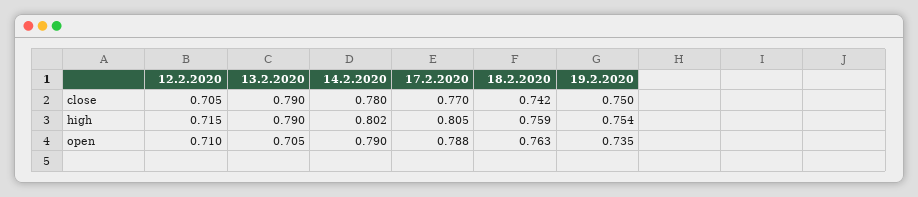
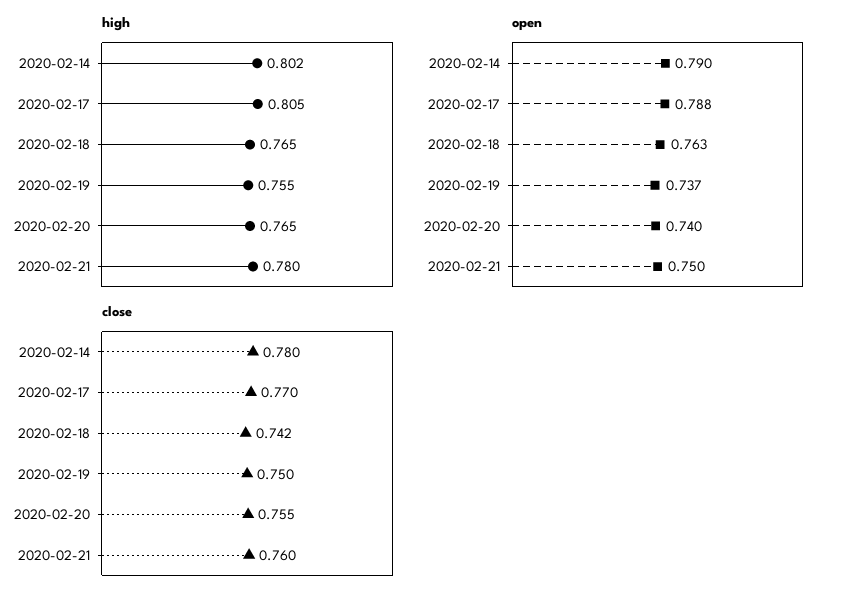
close, 12.2.2020: 0.705 -> none
close, 13.2.2020: 0.79 -> none
high, 12.2.2020: 0.715 -> none
high, 13.2.2020: 0.79 -> none
high, 18.2.2020: 0.759 -> 0.765
high, 19.2.2020: 0.754 -> 0.755
open, 12.2.2020: 0.71 -> none
open, 13.2.2020: 0.705 -> none
open, 19.2.2020: 0.735 -> 0.737
high, 2020-02-20: none -> 0.765
high, 2020-02-21: none -> 0.78
open, 2020-02-20: none -> 0.74
open, 2020-02-21: none -> 0.75
close, 2020-02-20: none -> 0.755
close, 2020-02-21: none -> 0.76

